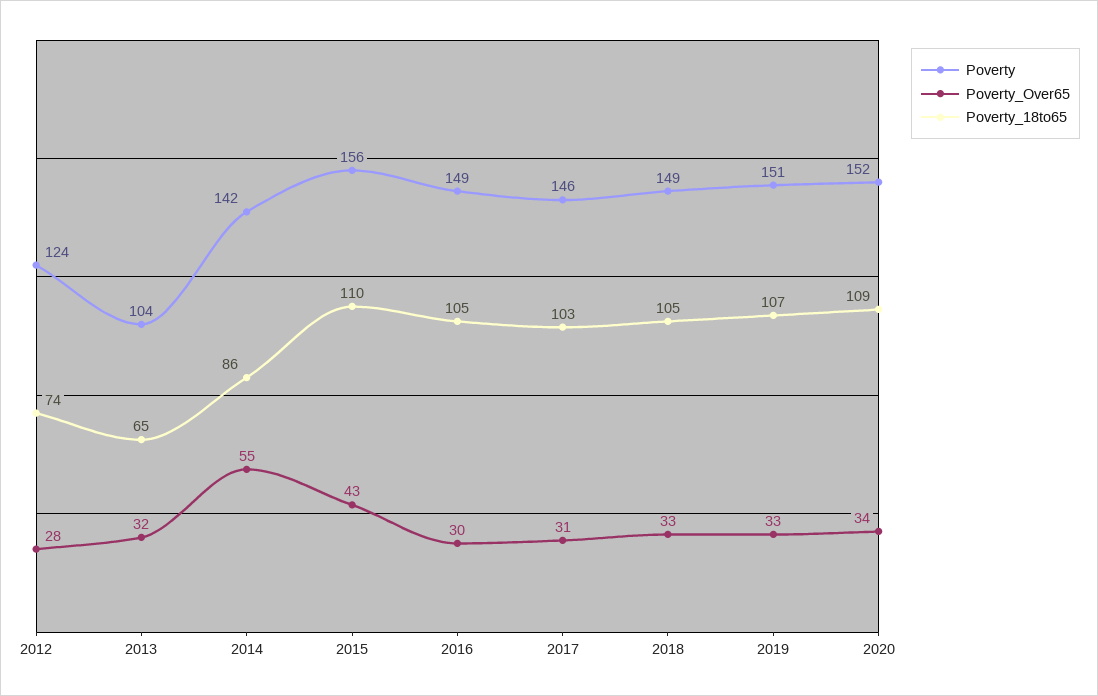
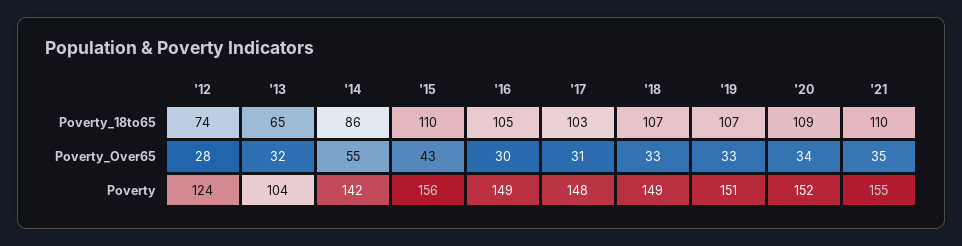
Poverty, 2017: 146 -> 148
Poverty_18to65, 2018: 105 -> 107
Poverty_18to65, '21: none -> 110
Poverty_Over65, '21: none -> 35
Poverty, '21: none -> 155

